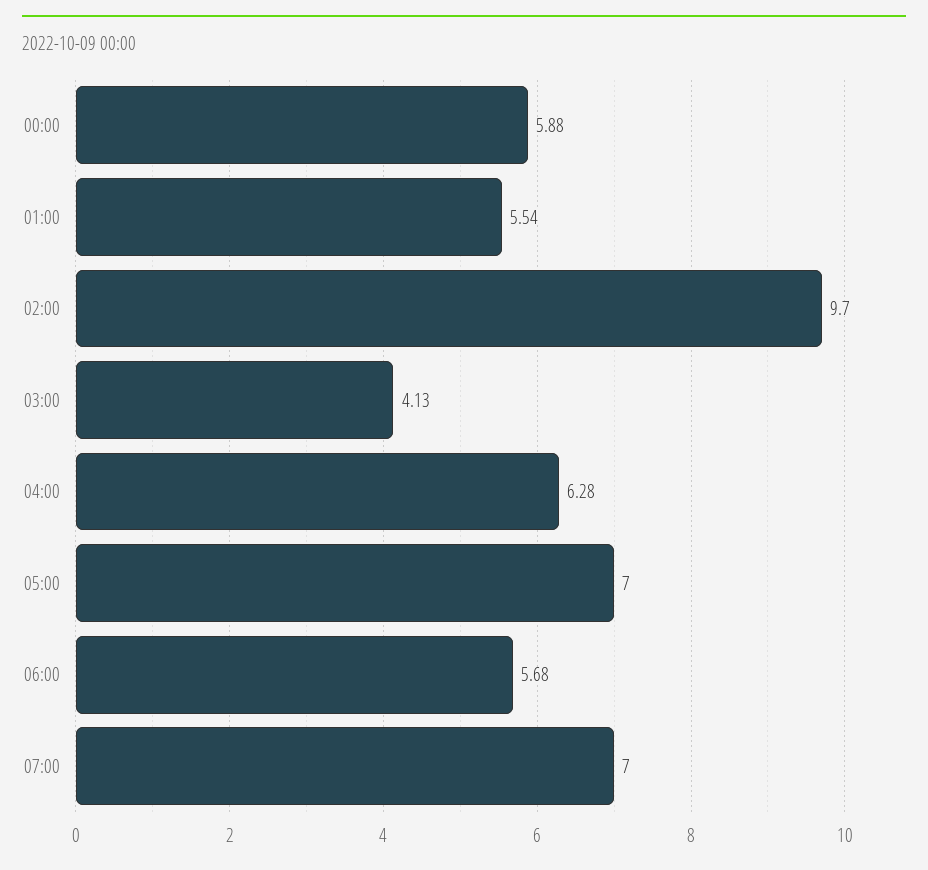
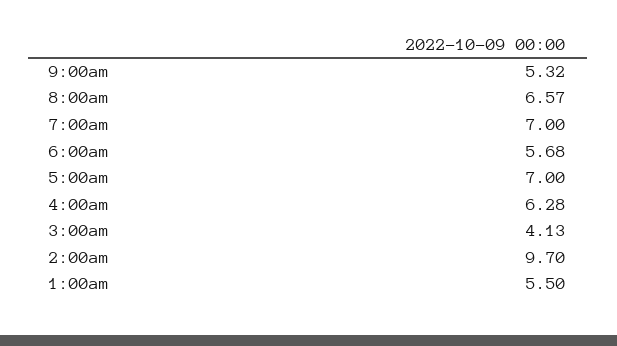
00:00: 5.88 -> none
01:00: 5.54 -> 5.5
9:00am: none -> 5.32
8:00am: none -> 6.57

